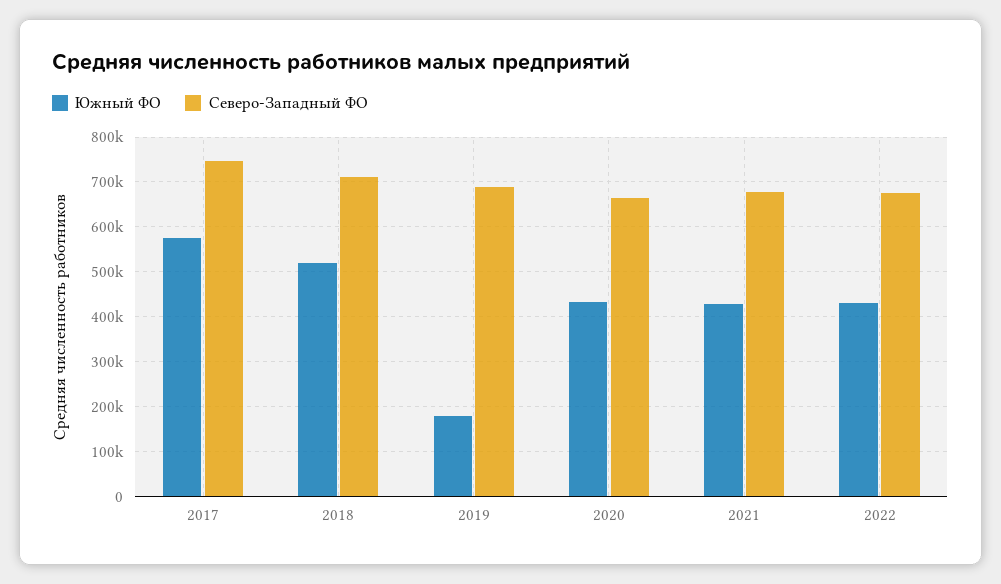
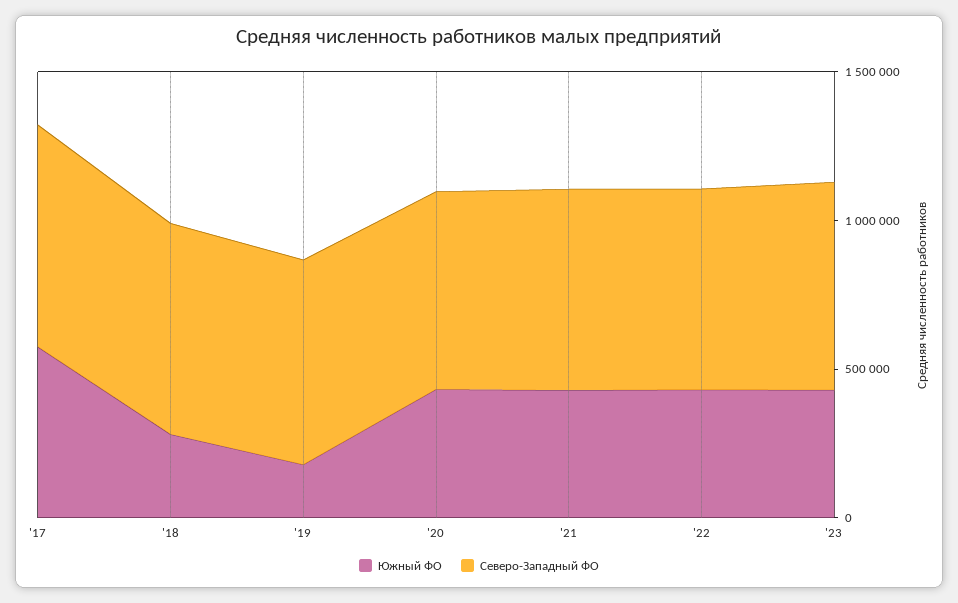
Южный ФО, 2018: 520000 -> 300000
Южный ФО, '23: none -> 400000
Северо-Западный ФО, '23: none -> 700000

